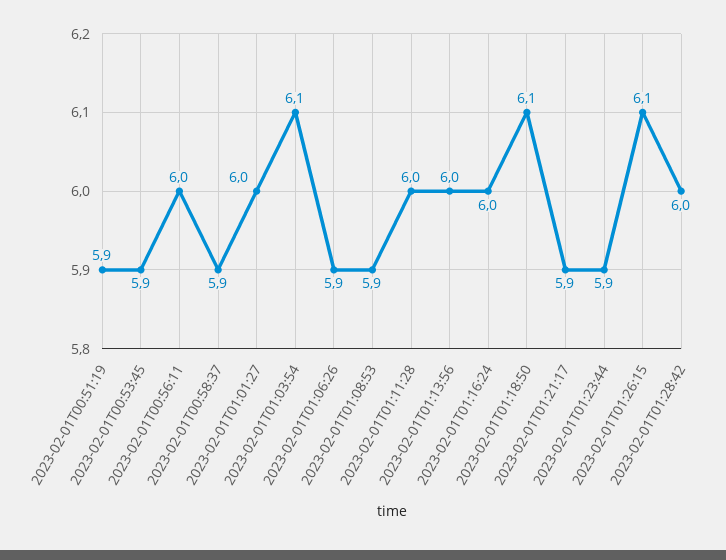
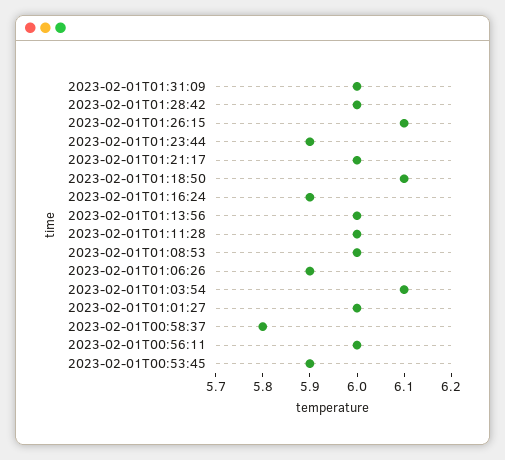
2023-02-01T00:51:19: 5.9 -> none
2023-02-01T00:58:37: 5.9 -> 5.8
2023-02-01T01:08:53: 5.9 -> 6
2023-02-01T01:16:24: 6 -> 5.9
2023-02-01T01:21:17: 5.9 -> 6
2023-02-01T01:31:09: none -> 6

